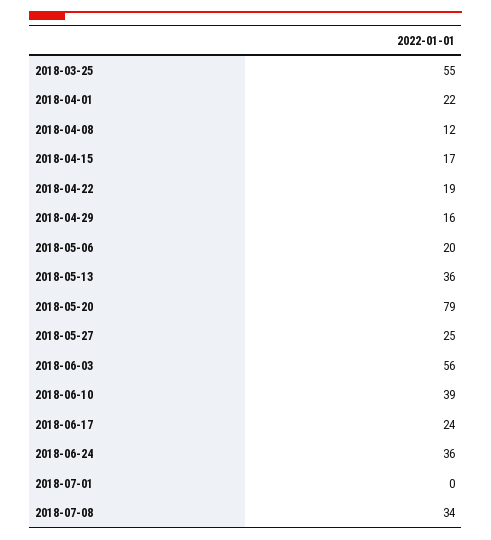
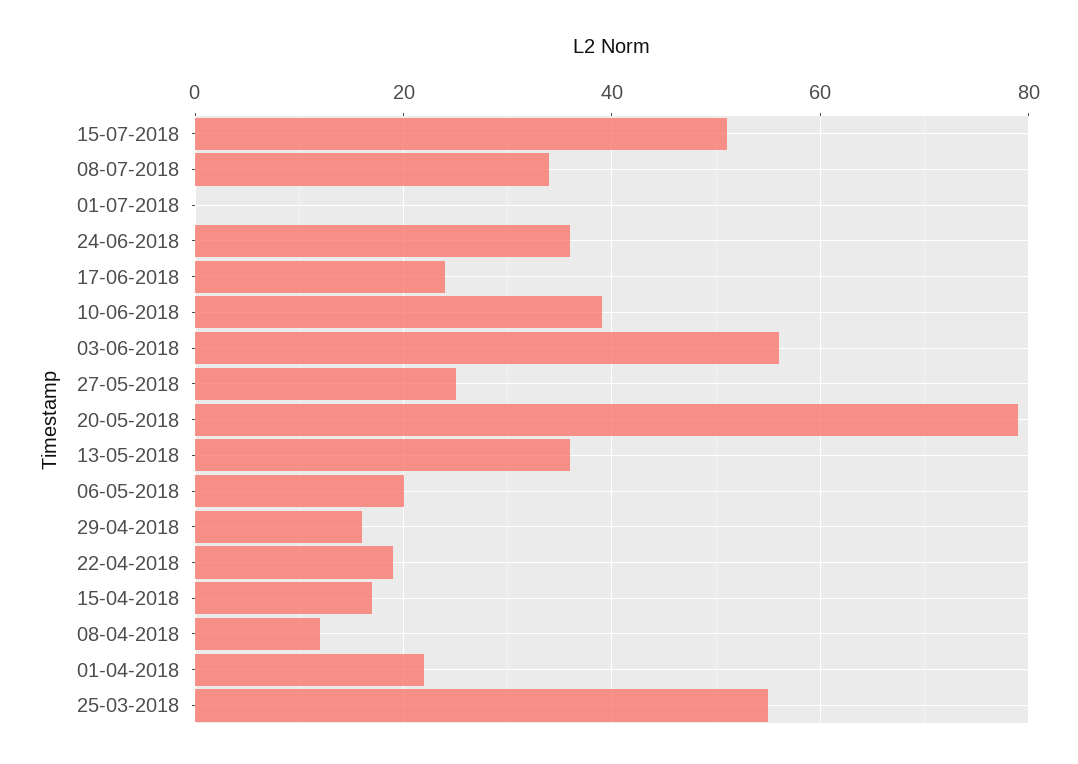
15-07-2018: none -> 50

